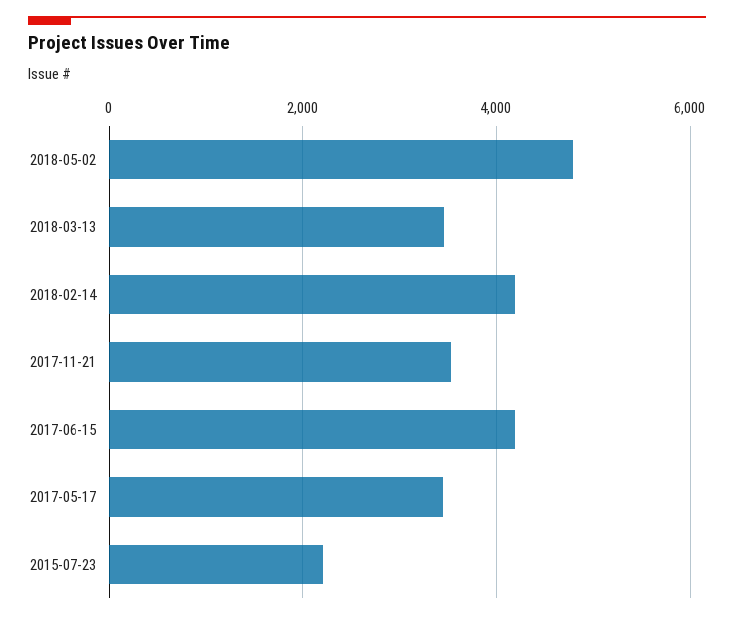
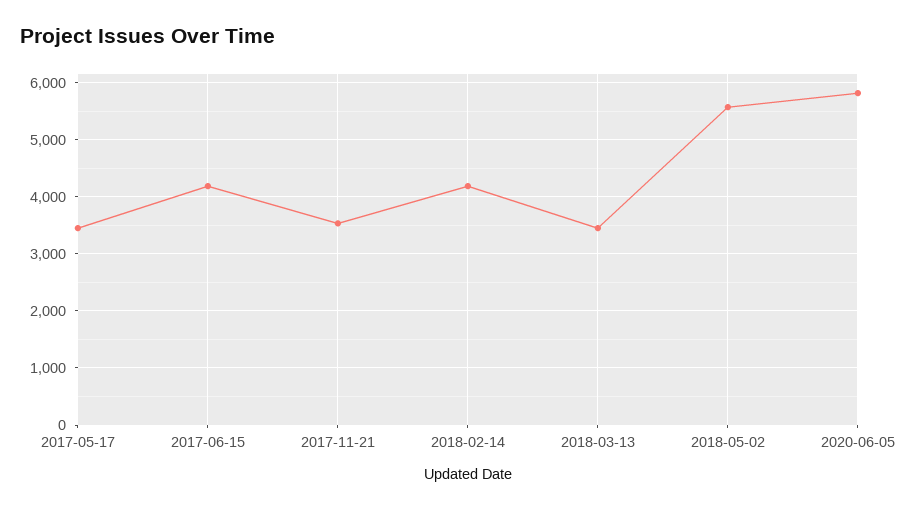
2018-05-02: 4800 -> 5600
2015-07-23: 2200 -> none
2020-06-05: none -> 5800

